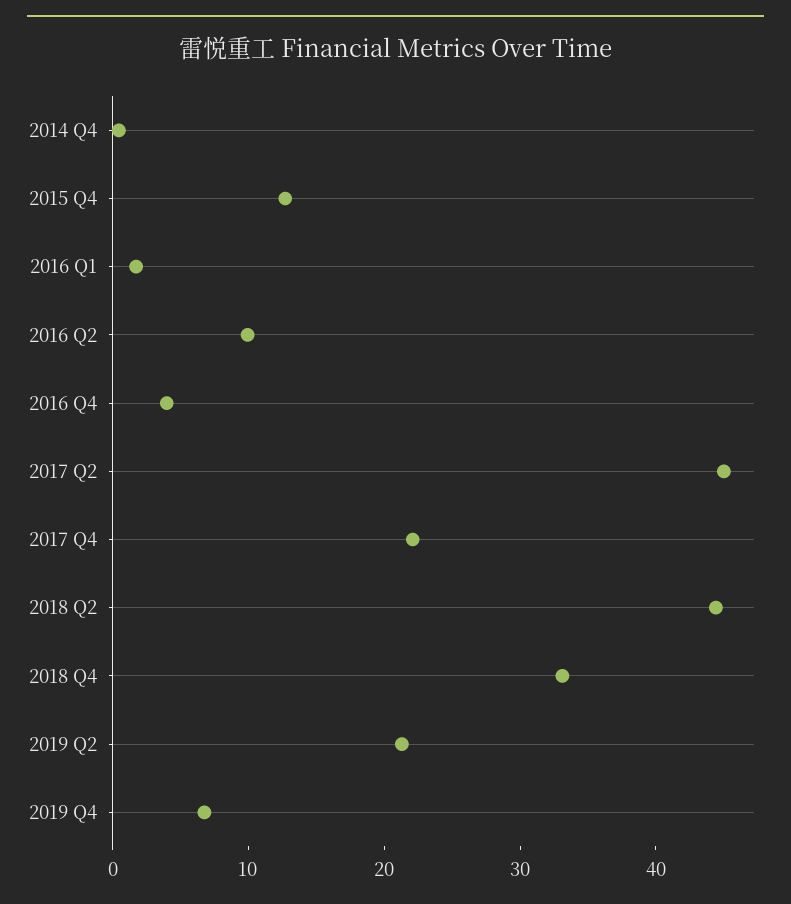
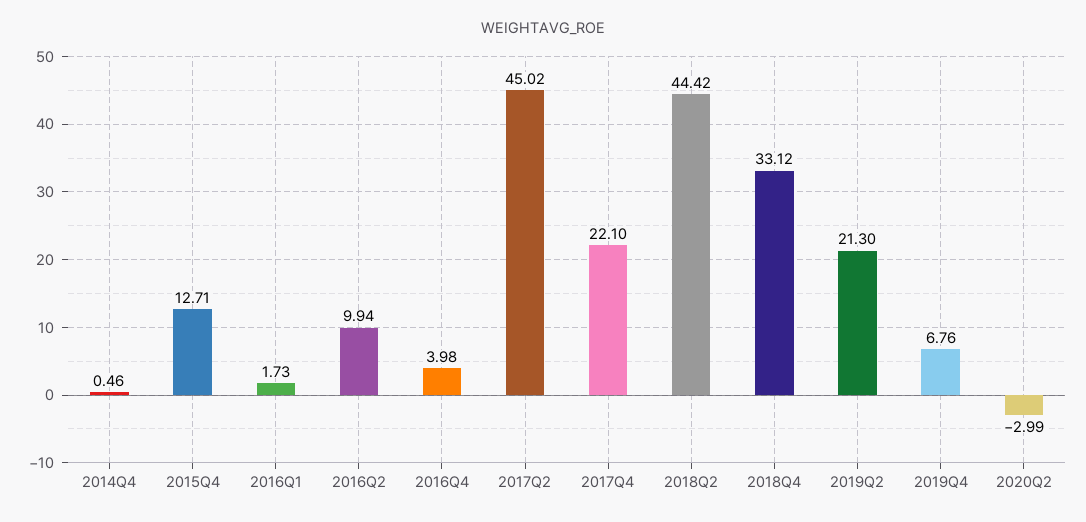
2020Q2: none -> -2.99

